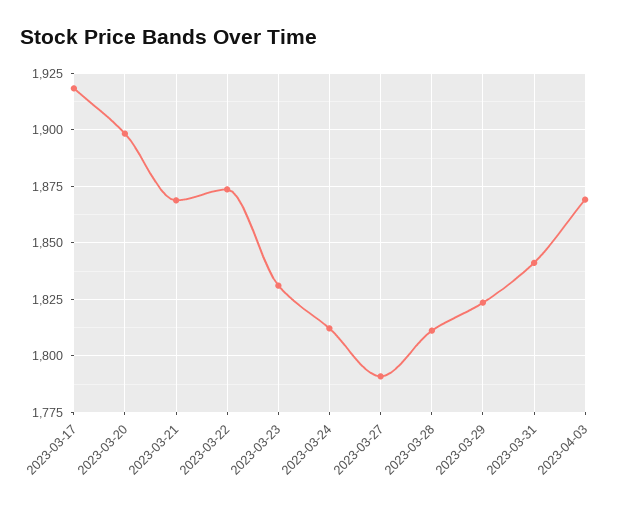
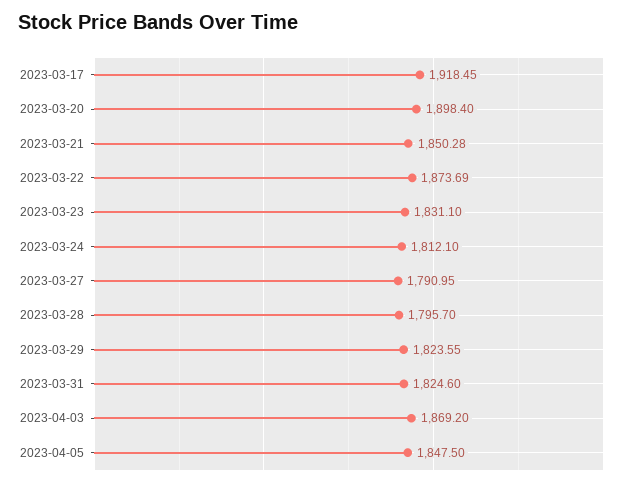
2023-03-21: 1870 -> 1850.28
2023-03-28: 1810 -> 1795.7
2023-03-31: 1840 -> 1824.6
2023-04-05: none -> 1847.5

